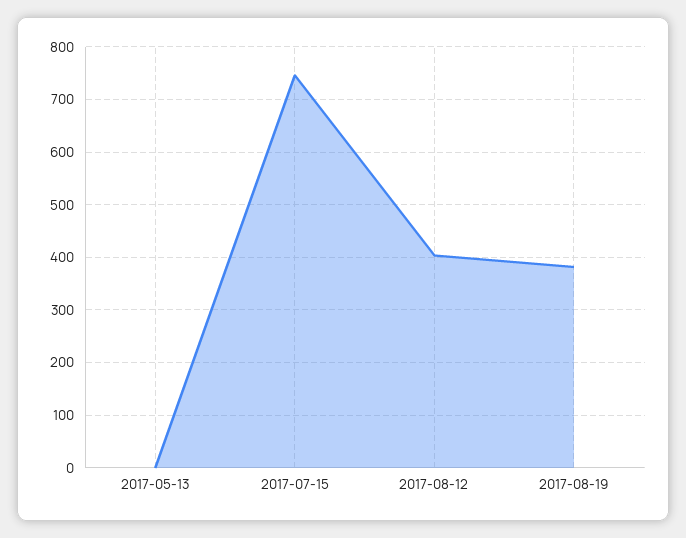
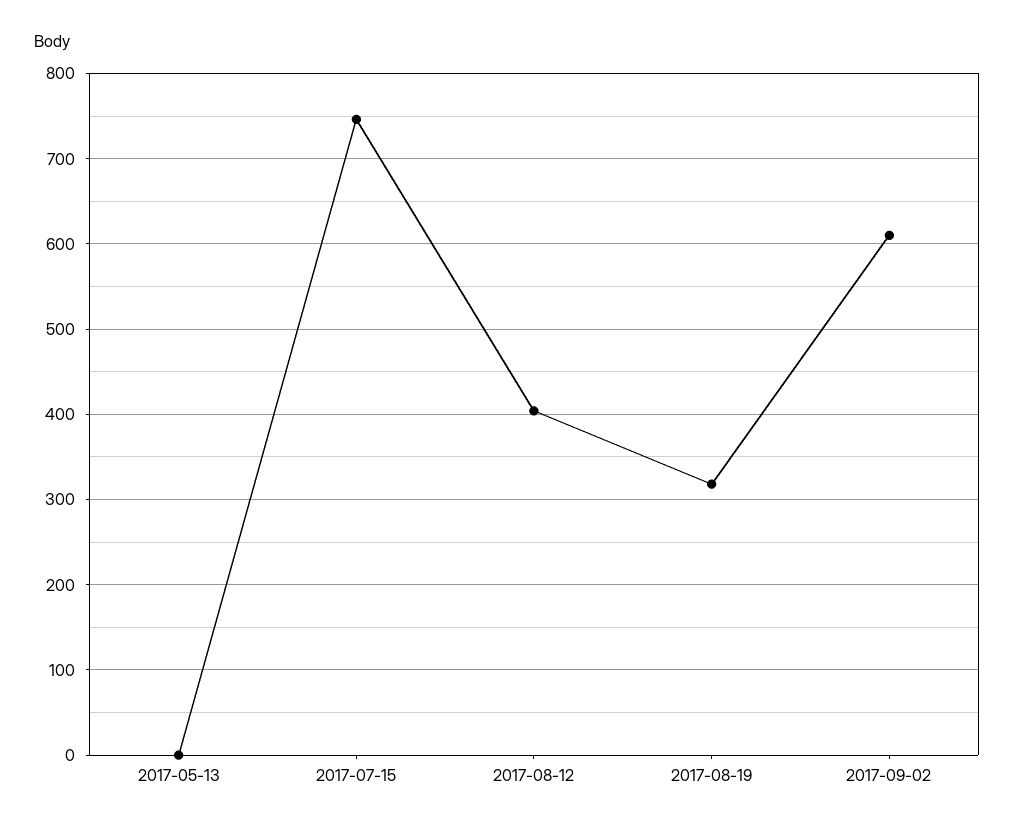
2017-08-19: 380 -> 320
2017-09-02: none -> 610

